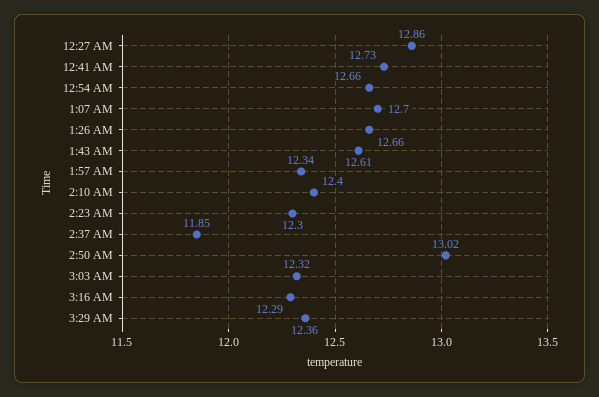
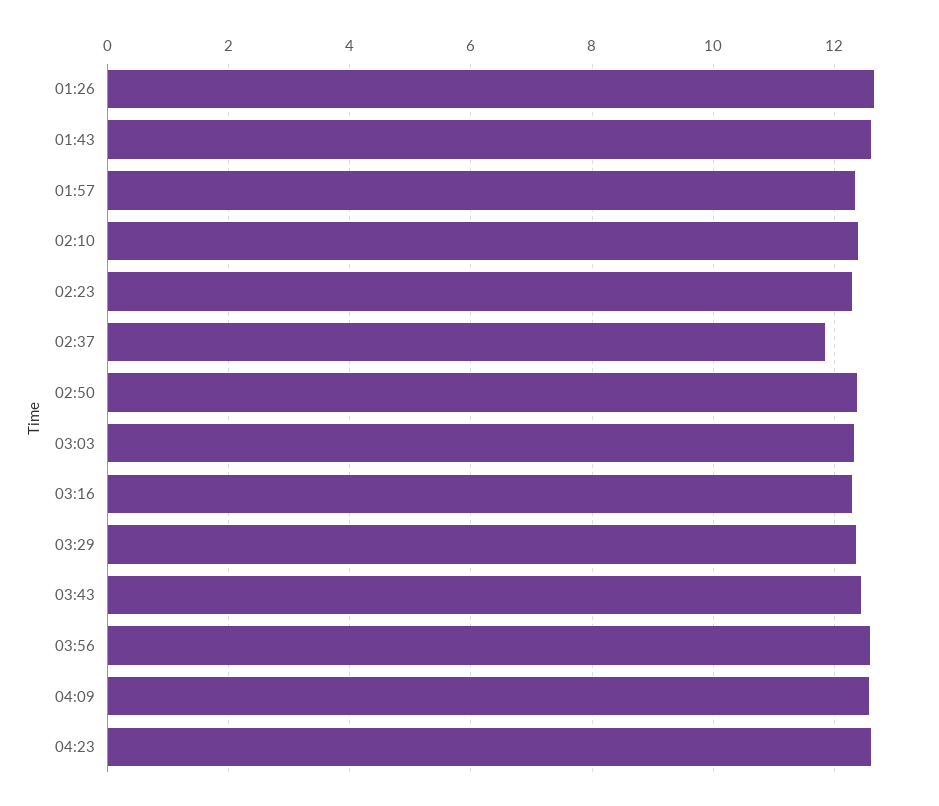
12:27 AM: 12.86 -> none
12:41 AM: 12.73 -> none
12:54 AM: 12.66 -> none
1:07 AM: 12.7 -> none
2:50 AM: 13.02 -> 12.4
03:43: none -> 12.4
03:56: none -> 12.6
04:09: none -> 12.6
04:23: none -> 12.6

